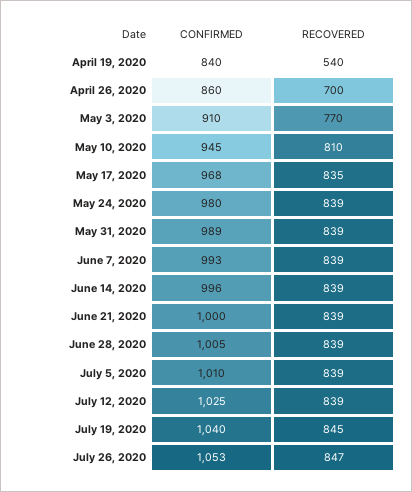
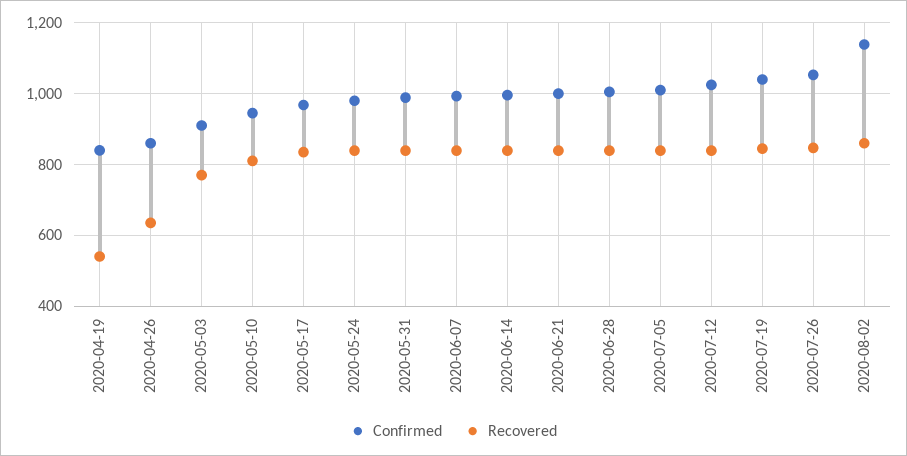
RECOVERED, April 26, 2020: 700 -> 640
CONFIRMED, 2020-08-02: none -> 1140
RECOVERED, 2020-08-02: none -> 860

